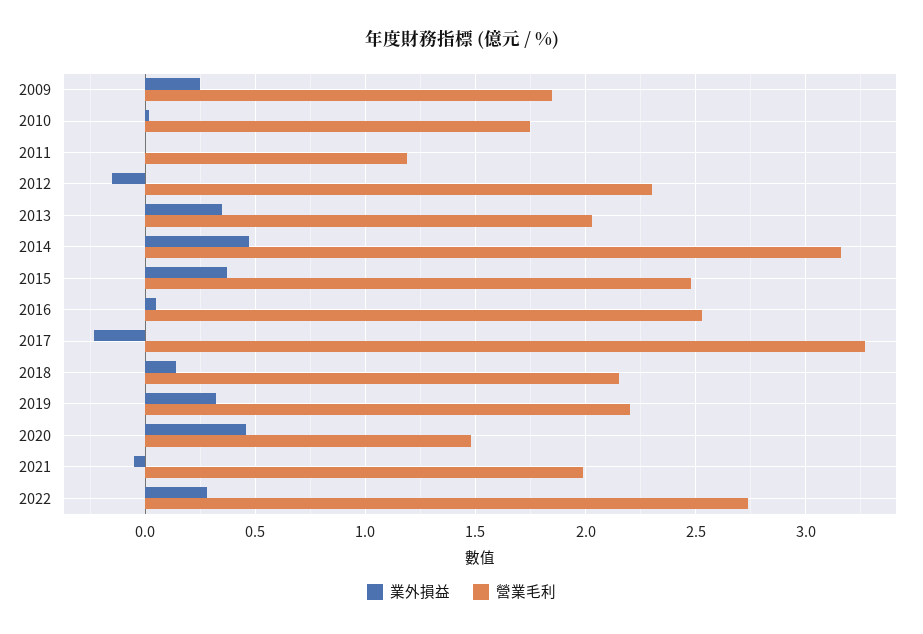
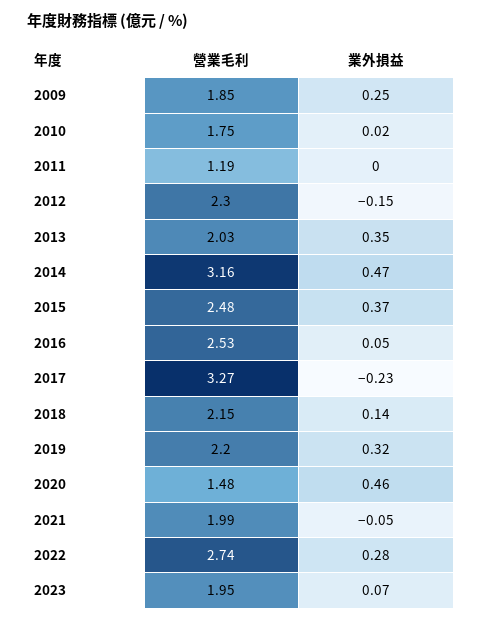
營業毛利, 2023: none -> 1.95
業外損益, 2023: none -> 0.07

